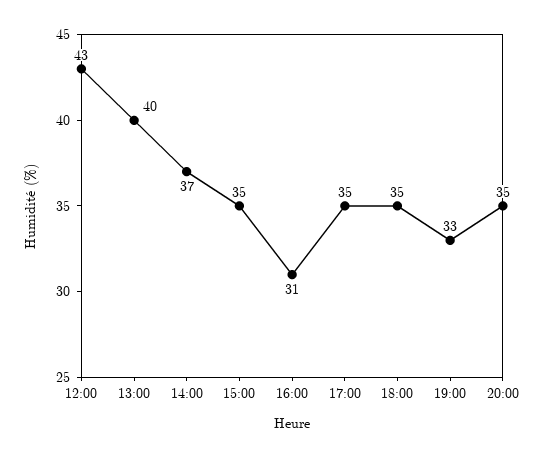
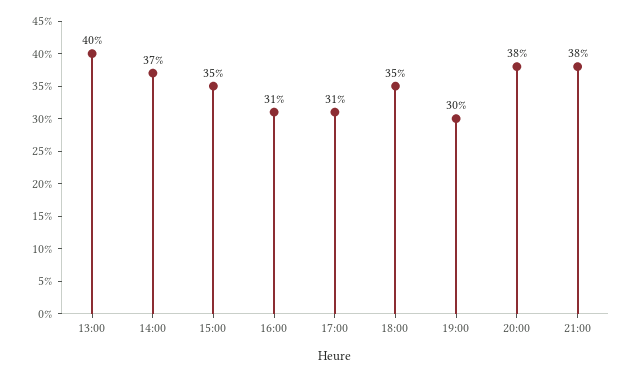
12:00: 43 -> none
17:00: 35 -> 31
19:00: 33 -> 30
20:00: 35 -> 38
21:00: none -> 38

